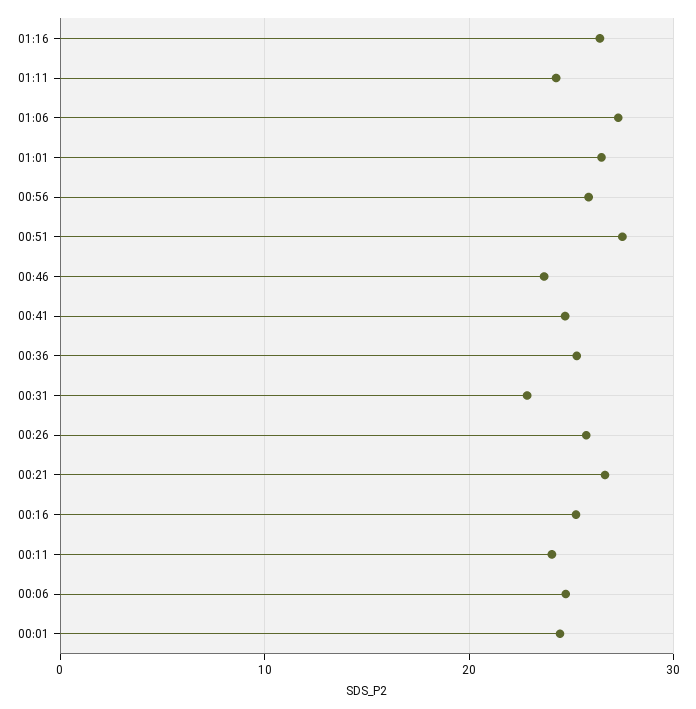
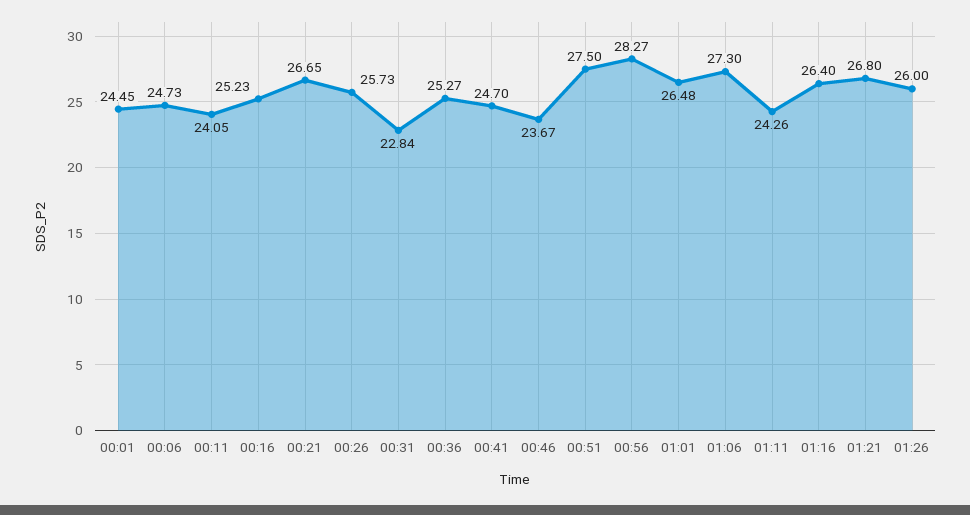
00:56: 26 -> 28.27
01:21: none -> 26.8
01:26: none -> 26

